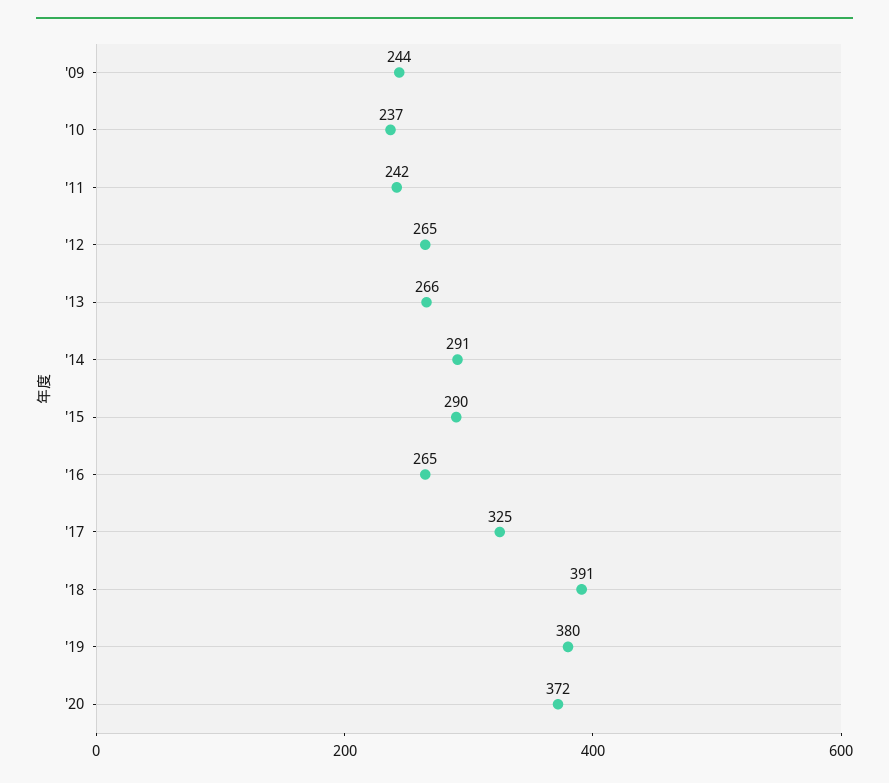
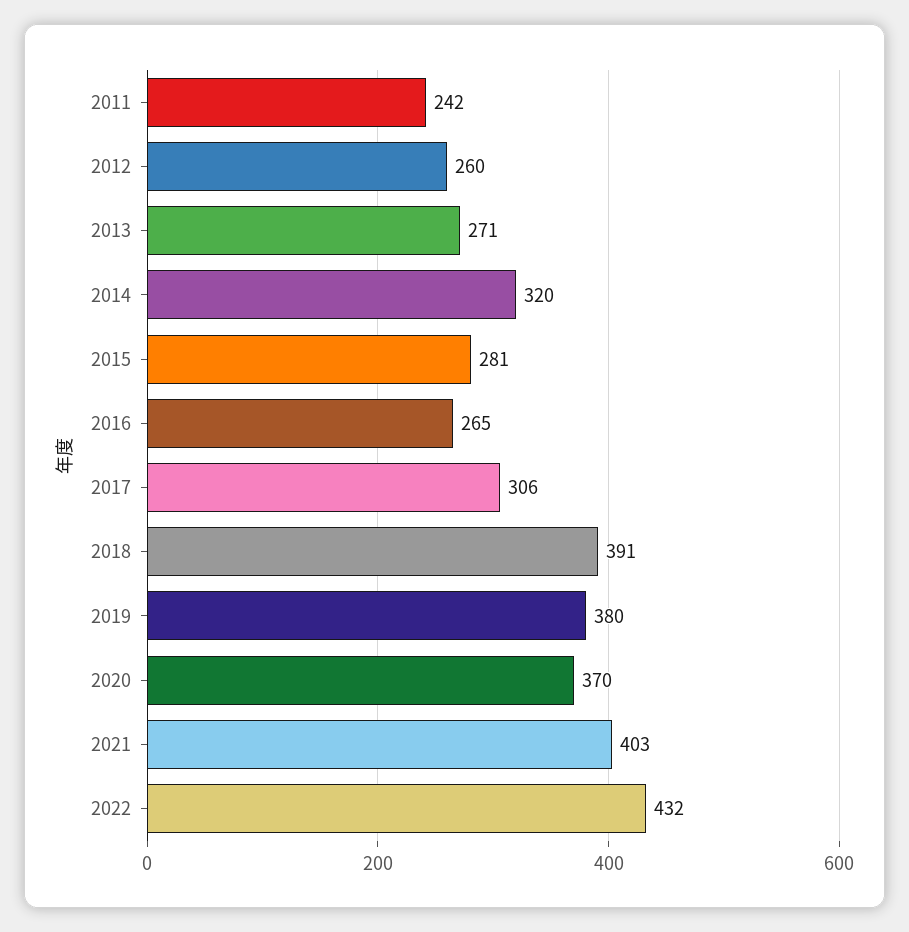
'09: 244 -> none
'10: 237 -> none
'12: 265 -> 260
'13: 266 -> 271
'14: 291 -> 320
'15: 290 -> 281
'17: 325 -> 306
'20: 372 -> 370
2021: none -> 403
2022: none -> 432

